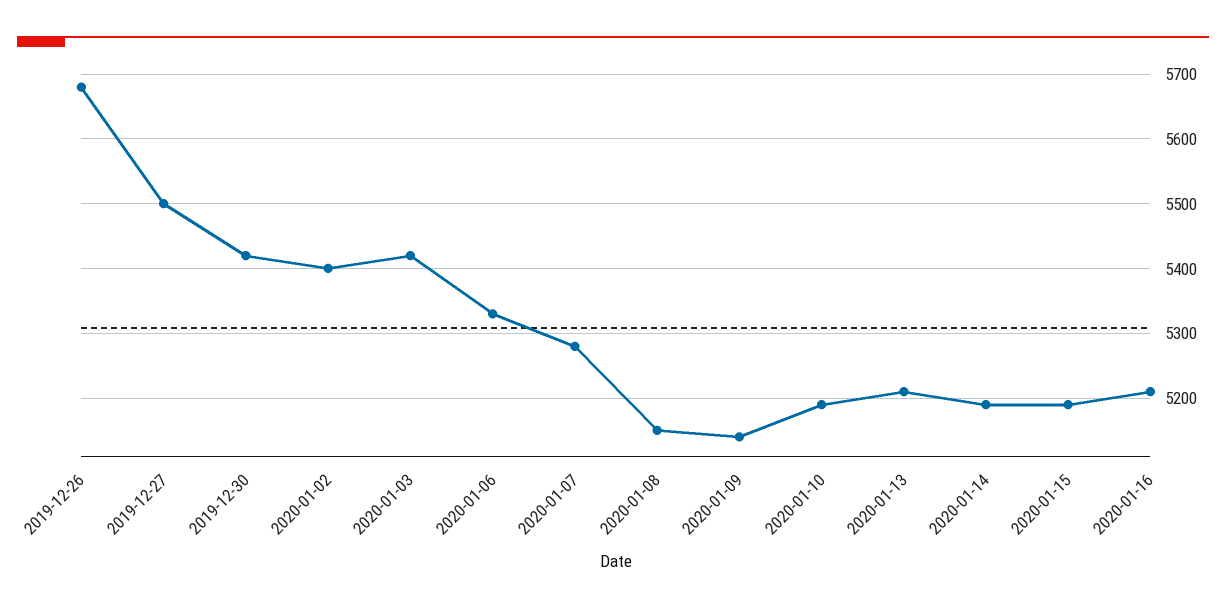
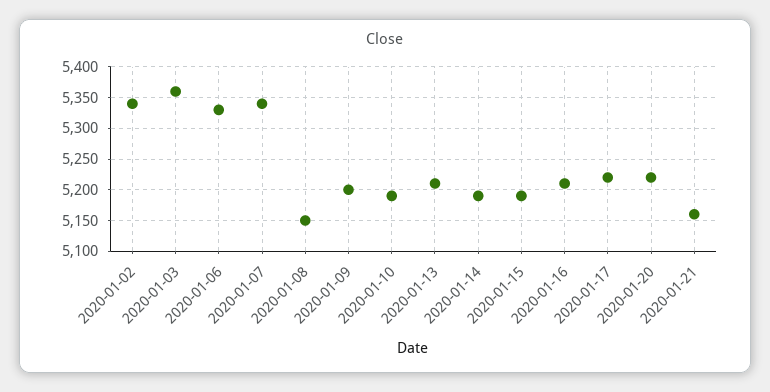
2019-12-26: 5680 -> none
2019-12-27: 5500 -> none
2019-12-30: 5420 -> none
2020-01-02: 5400 -> 5340
2020-01-03: 5420 -> 5360
2020-01-07: 5280 -> 5340
2020-01-09: 5140 -> 5200
2020-01-17: none -> 5220
2020-01-20: none -> 5220
2020-01-21: none -> 5160

